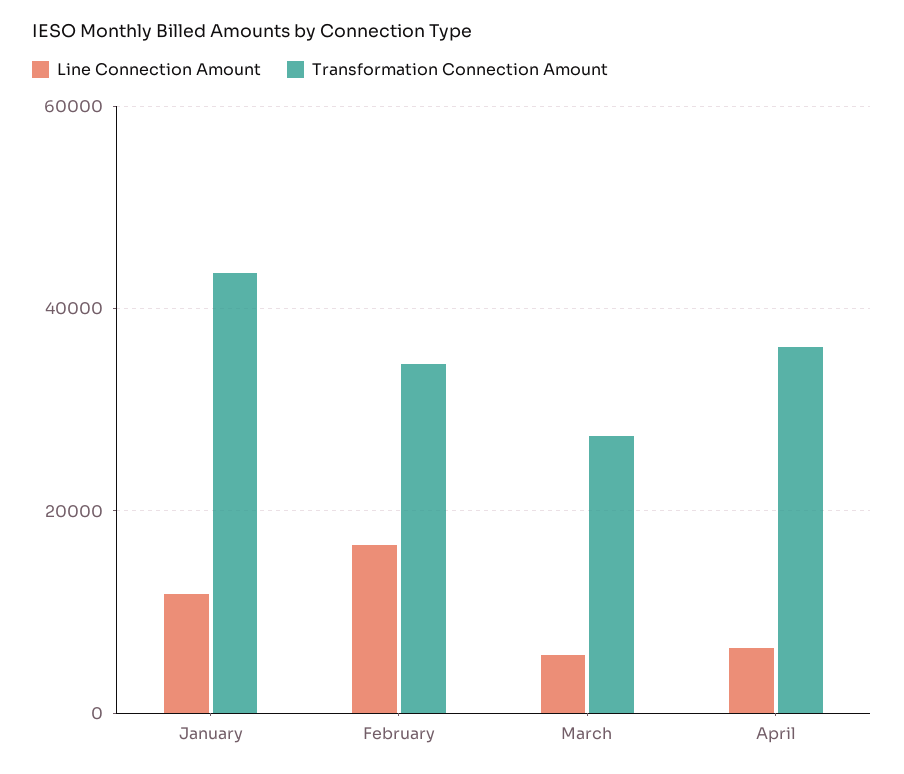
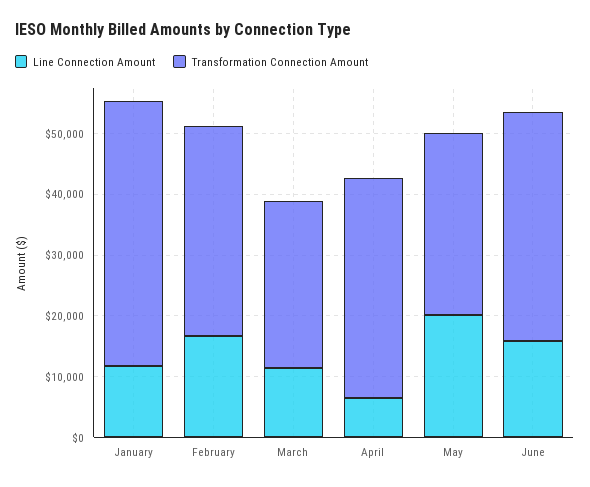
Line Connection Amount, March: 6000 -> 12000
Line Connection Amount, May: none -> 20000
Transformation Connection Amount, May: none -> 30000
Line Connection Amount, June: none -> 16000
Transformation Connection Amount, June: none -> 38000

